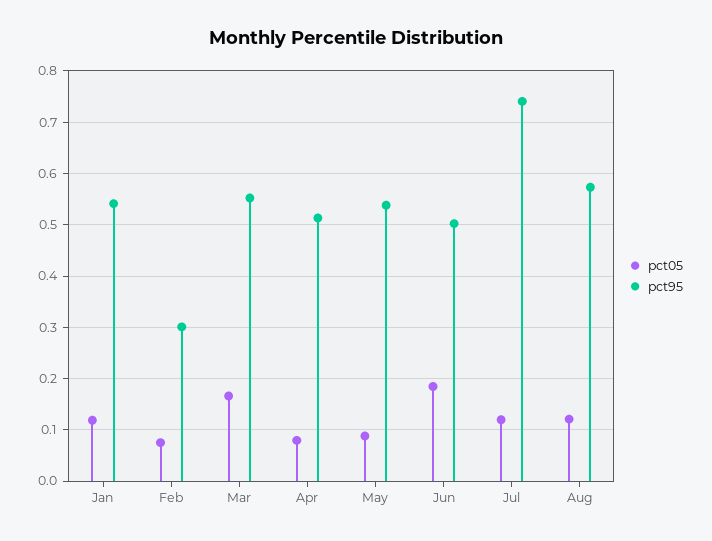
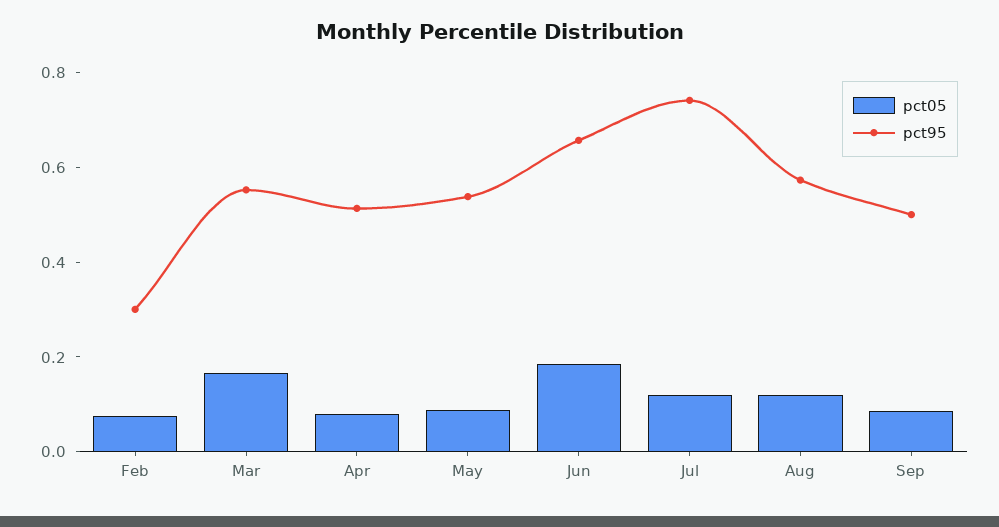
pct05, Jan: 0.12 -> none
pct95, Jan: 0.54 -> none
pct95, Jun: 0.5 -> 0.65
pct05, Sep: none -> 0.1
pct95, Sep: none -> 0.5

